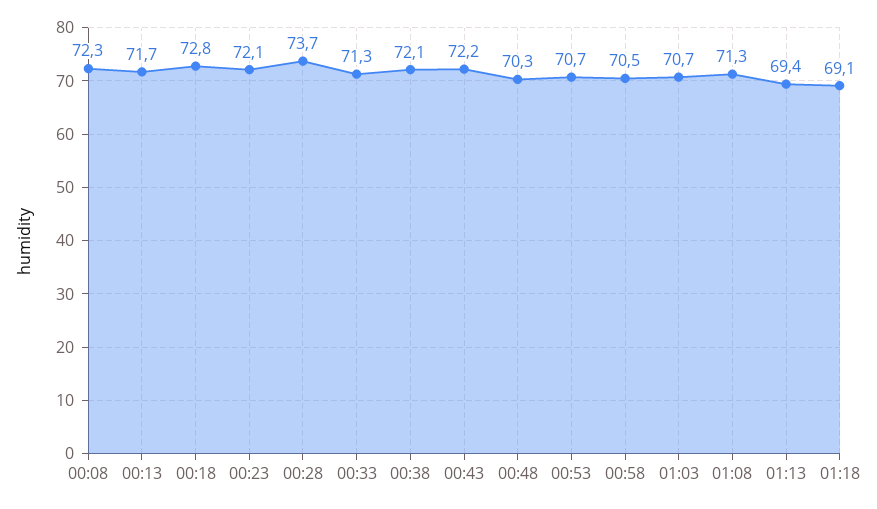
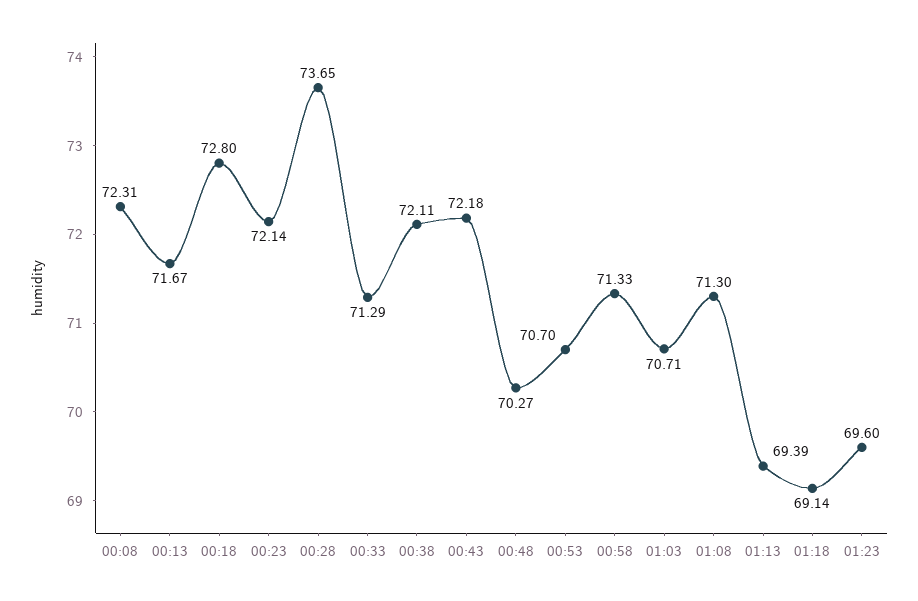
00:58: 70.5 -> 71.33
01:23: none -> 69.6

